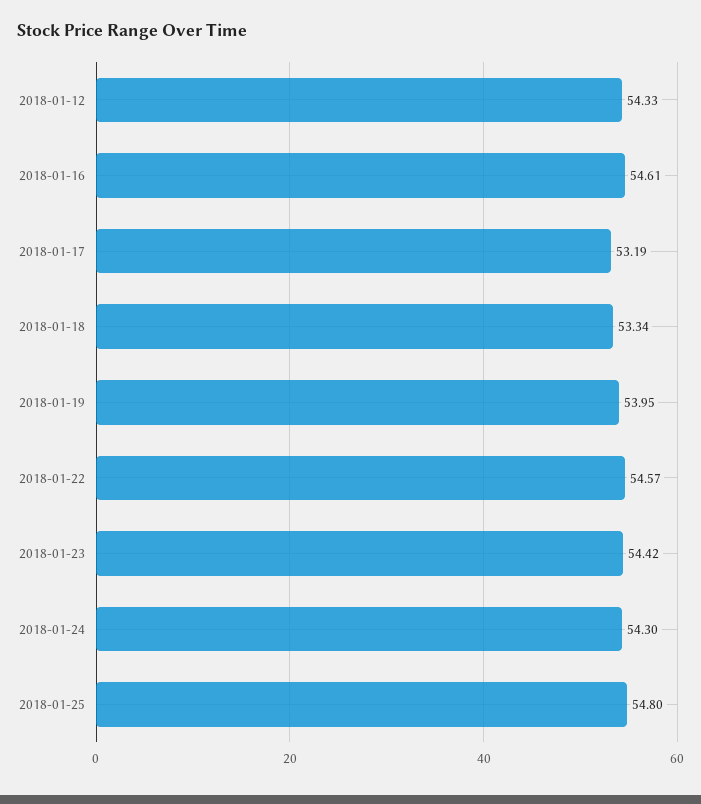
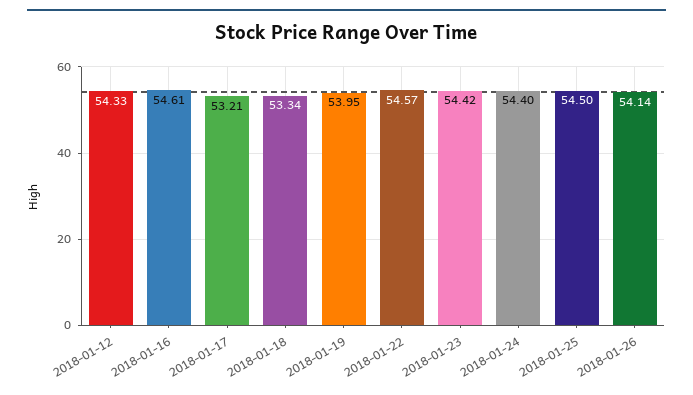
2018-01-17: 53.19 -> 53.21
2018-01-24: 54.3 -> 54.4
2018-01-25: 54.8 -> 54.5
2018-01-26: none -> 54.14

